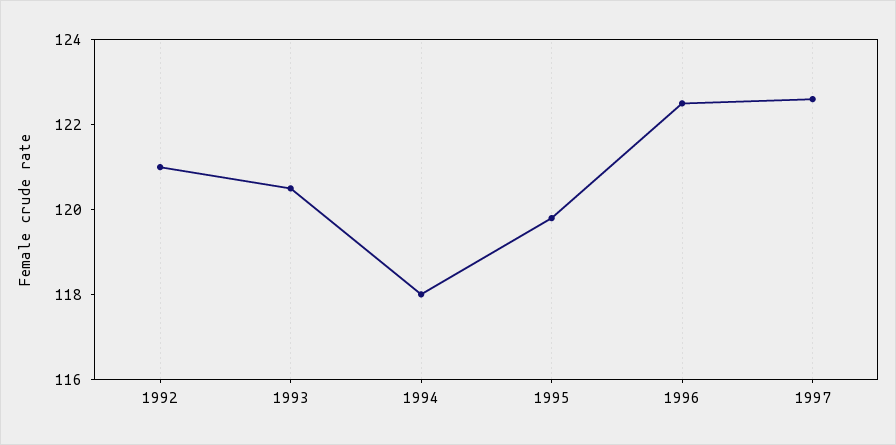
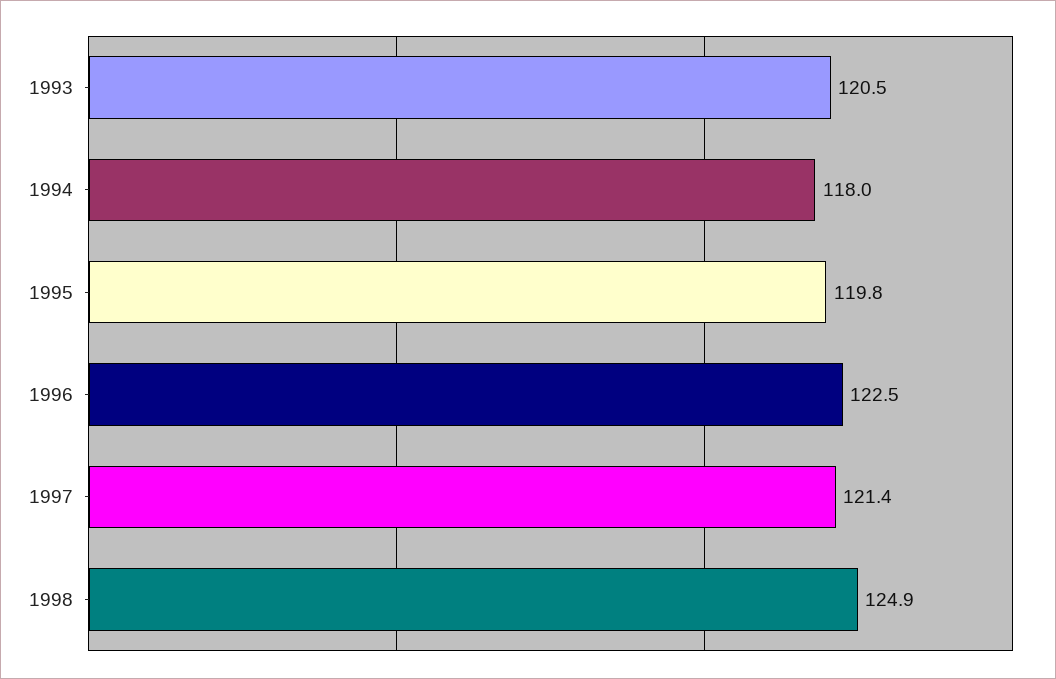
1992: 121 -> none
1997: 122.5 -> 121.4
1998: none -> 124.9

